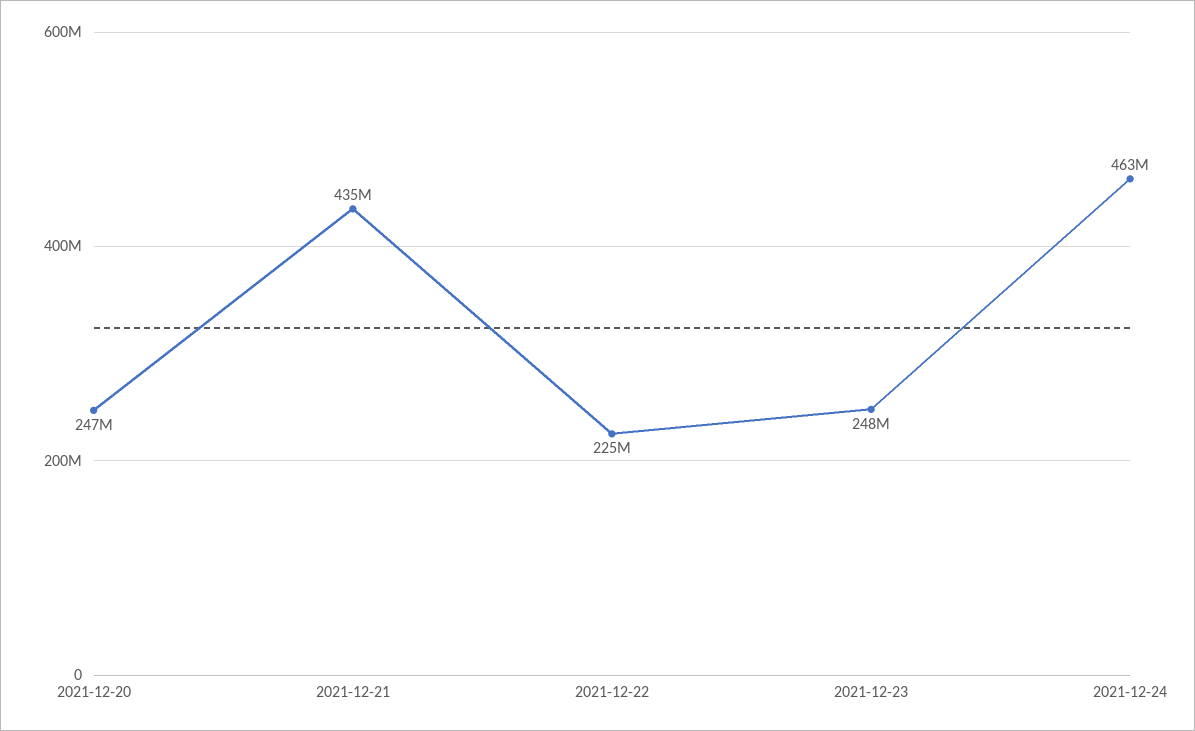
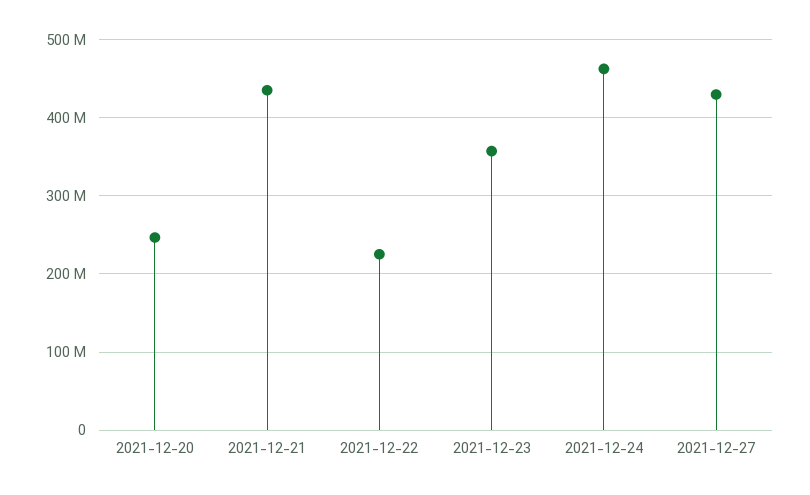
2021-12-23: 248000000 -> 360000000
2021-12-27: none -> 430000000

